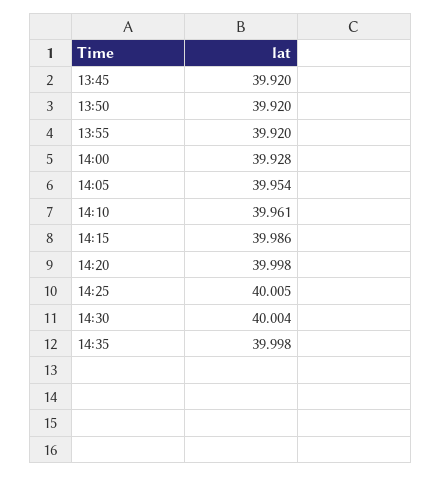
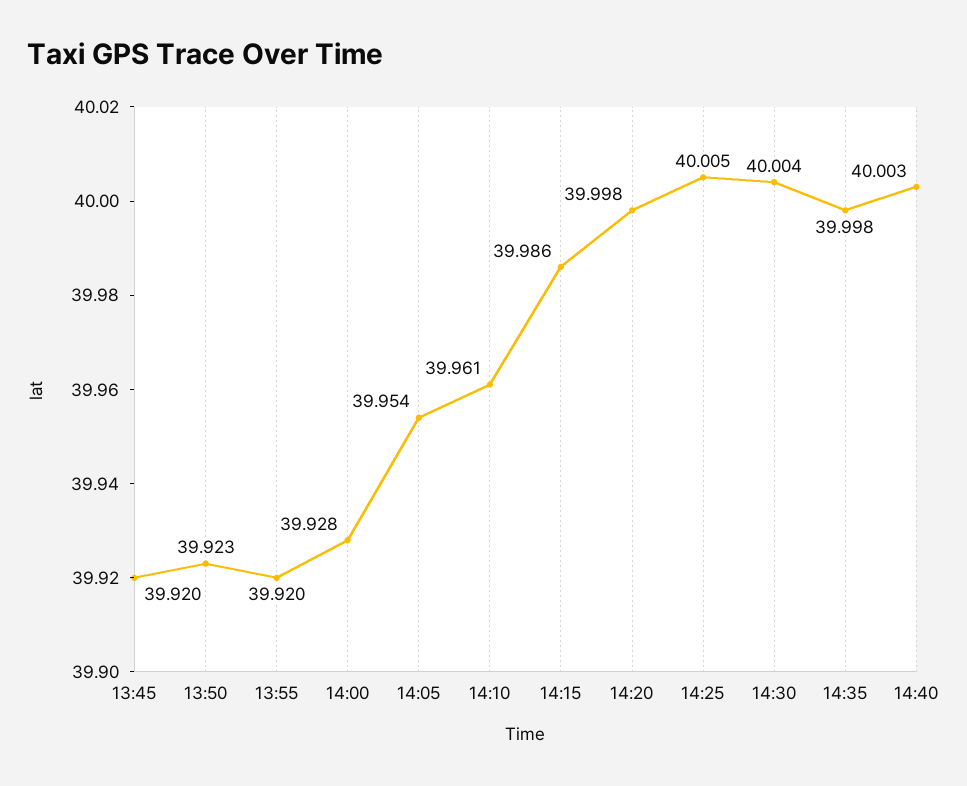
13:50: 39.92 -> 39.923
14:40: none -> 40.003

